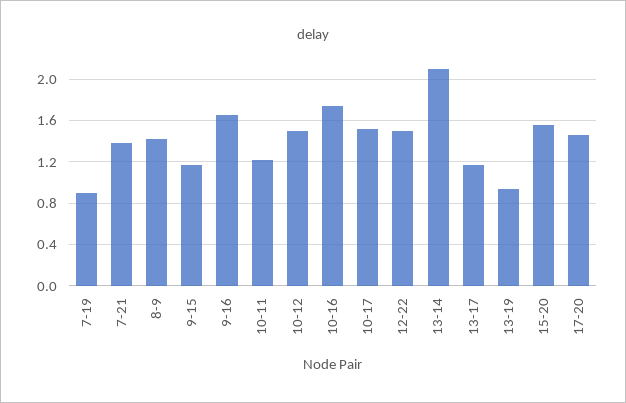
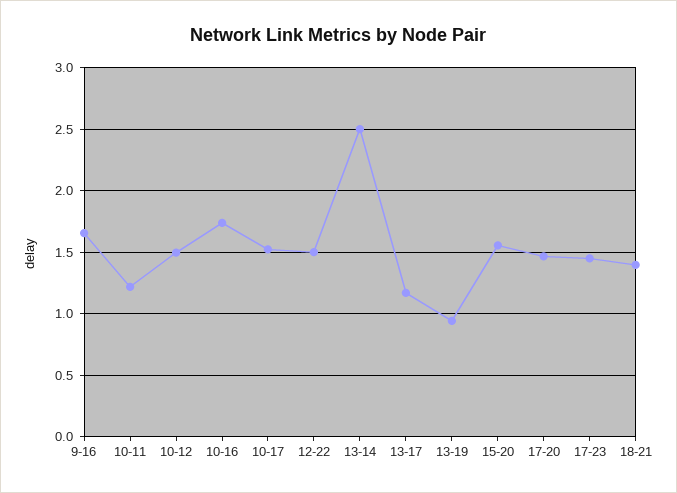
7-19: 0.9 -> none
7-21: 1.4 -> none
8-9: 1.4 -> none
9-15: 1.2 -> none
13-14: 2.1 -> 2.5
17-23: none -> 1.45
18-21: none -> 1.4

